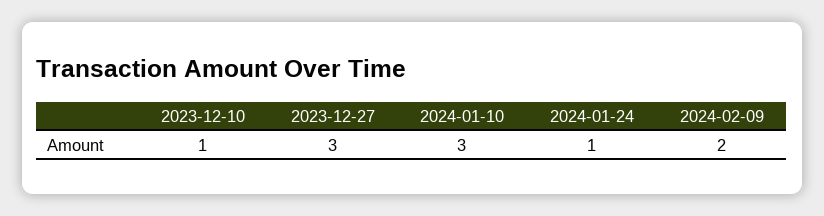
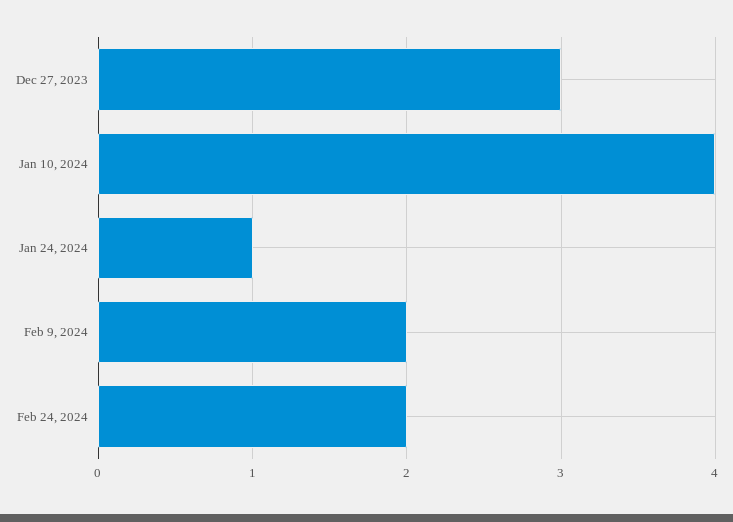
2023-12-10: 1 -> none
2024-01-10: 3 -> 4
Feb 24, 2024: none -> 2

